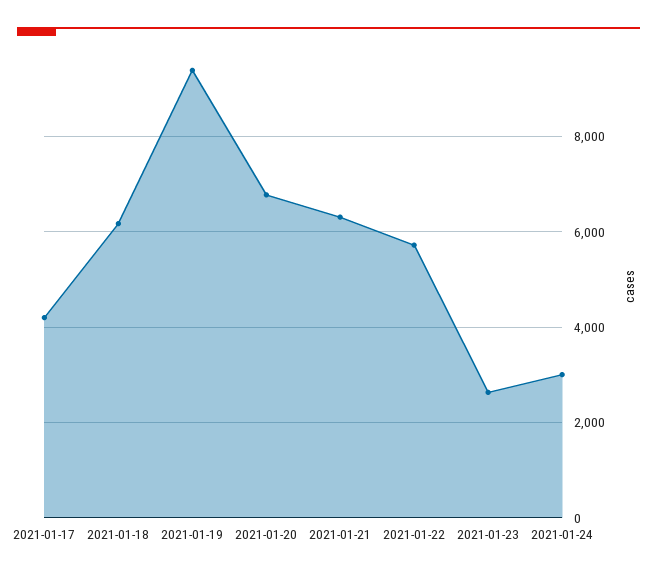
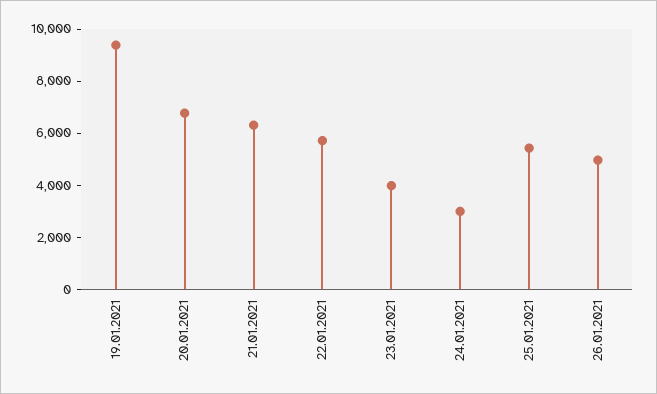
2021-01-17: 4200 -> none
2021-01-18: 6200 -> none
2021-01-23: 2600 -> 4000
25.01.2021: none -> 5500
26.01.2021: none -> 5000

